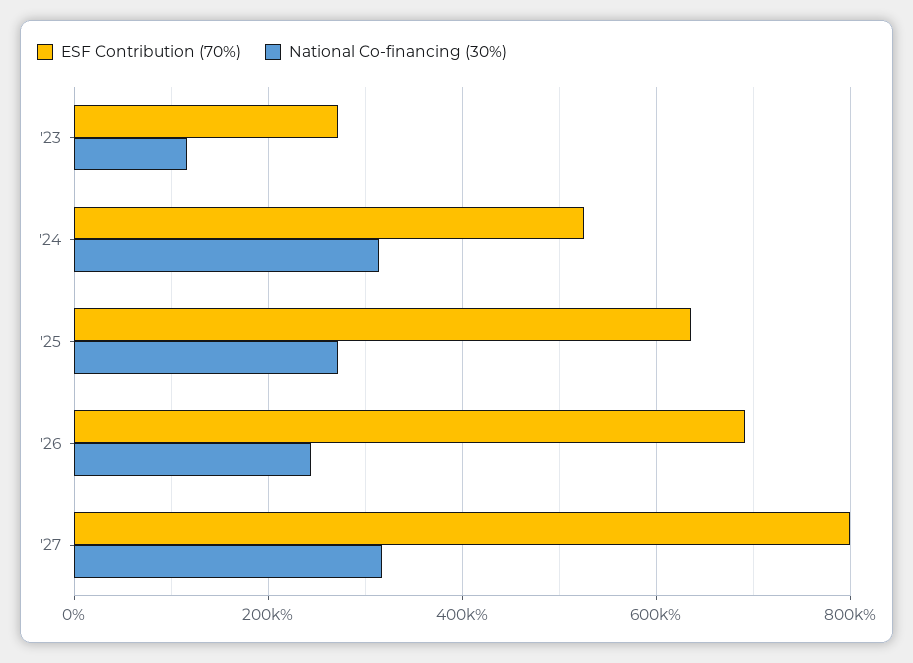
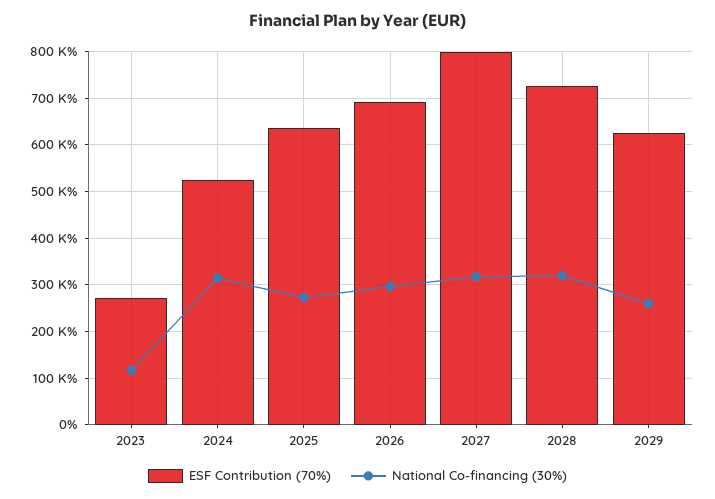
National Co-financing (30%), '26: 240000 -> 300000
ESF Contribution (70%), 2028: none -> 720000
National Co-financing (30%), 2028: none -> 320000
ESF Contribution (70%), 2029: none -> 620000
National Co-financing (30%), 2029: none -> 260000

